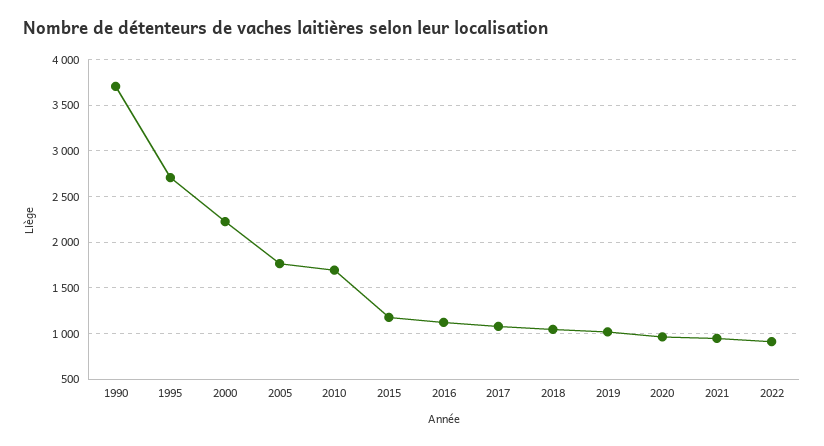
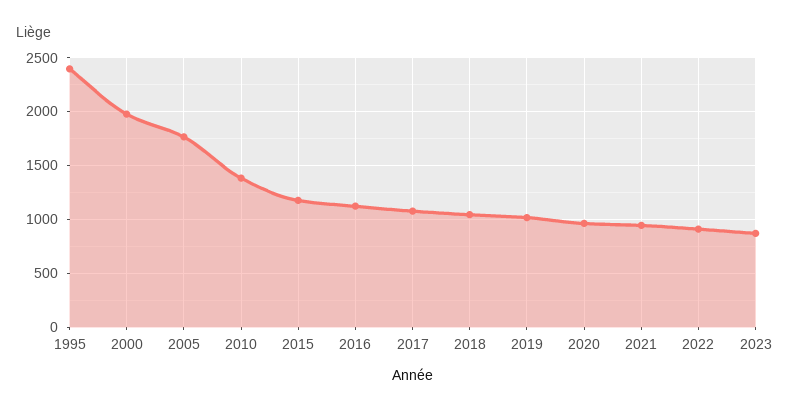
1990: 3700 -> none
1995: 2700 -> 2400
2000: 2200 -> 2000
2010: 1700 -> 1400
2023: none -> 900

